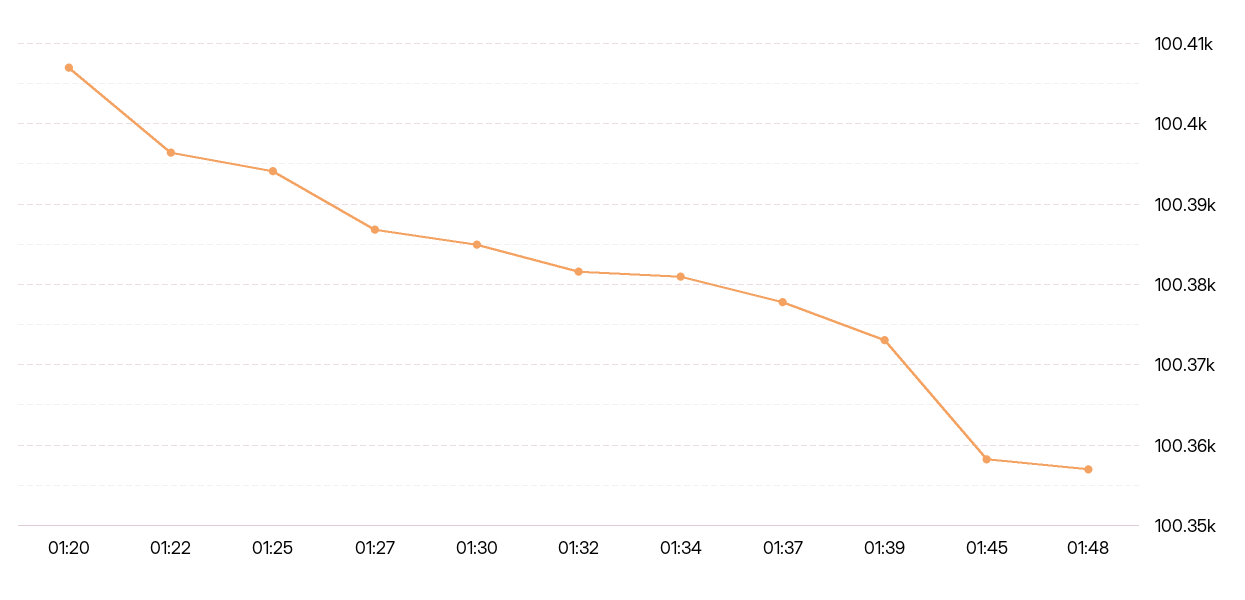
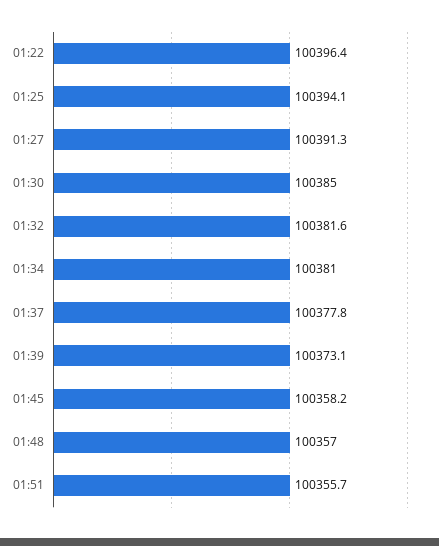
01:20: 100407 -> none
01:27: 100387 -> 100391.3
01:51: none -> 100355.7

